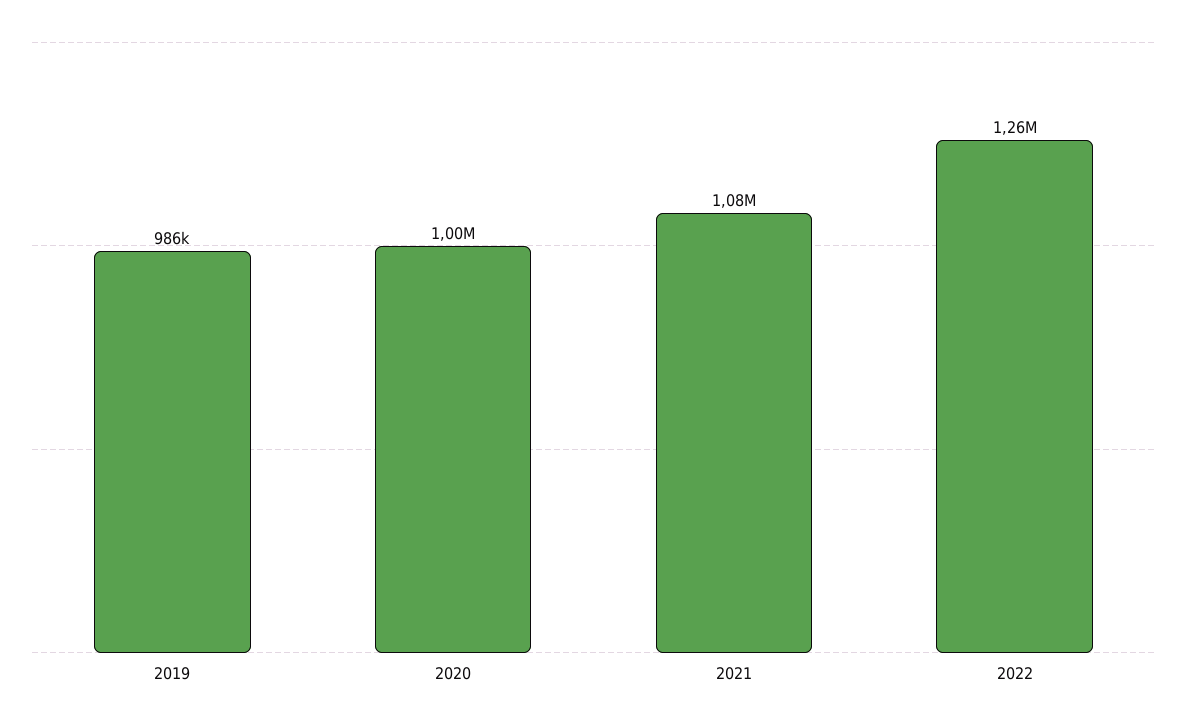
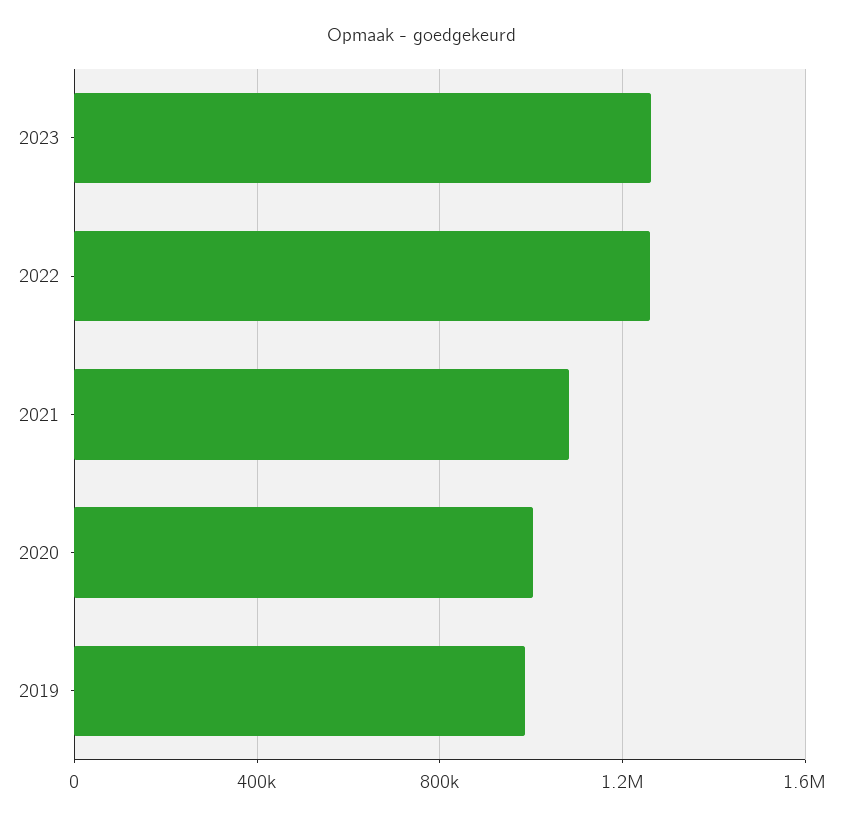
2023: none -> 1250000

